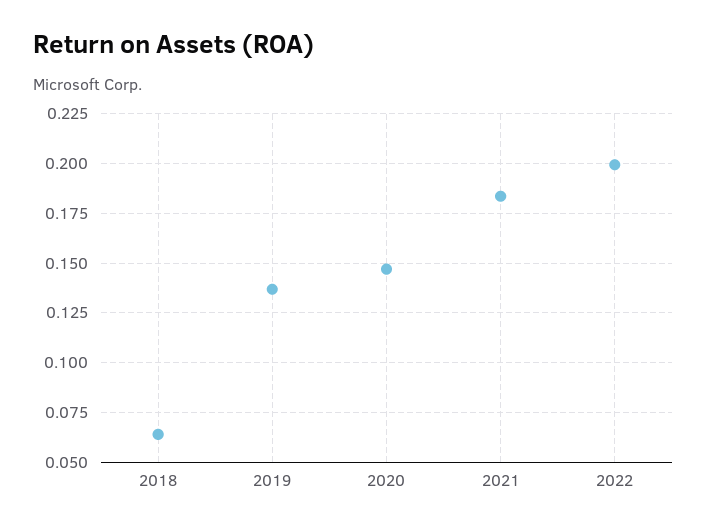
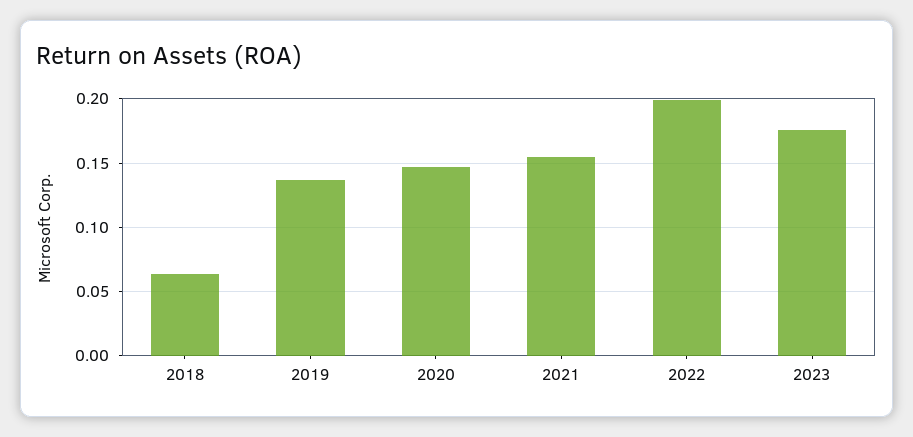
2021: 0.185 -> 0.155
2023: none -> 0.175

